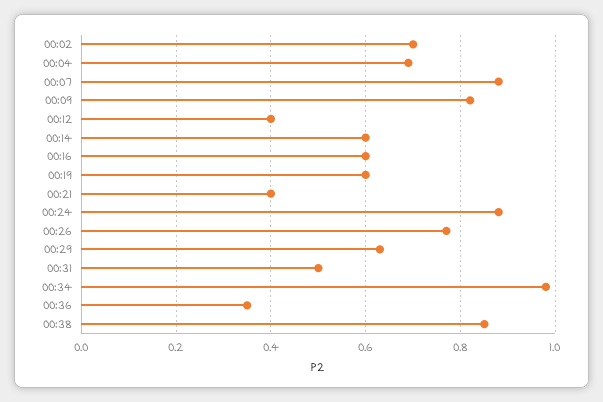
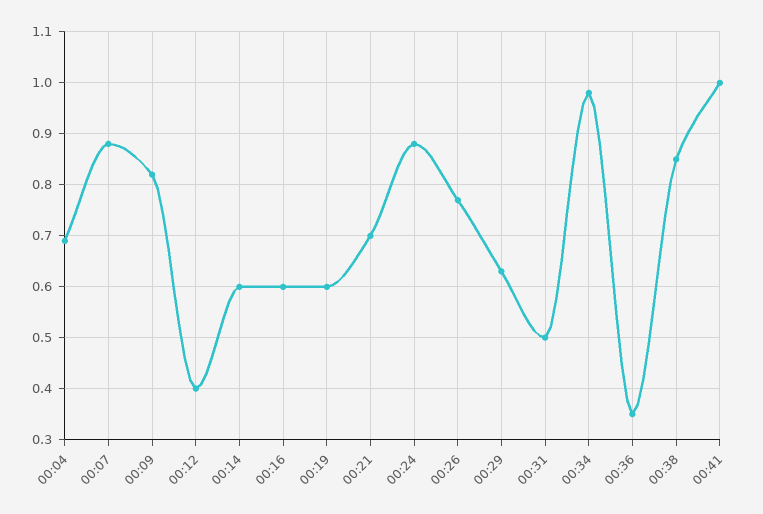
00:02: 0.7 -> none
00:21: 0.4 -> 0.7
00:41: none -> 1

